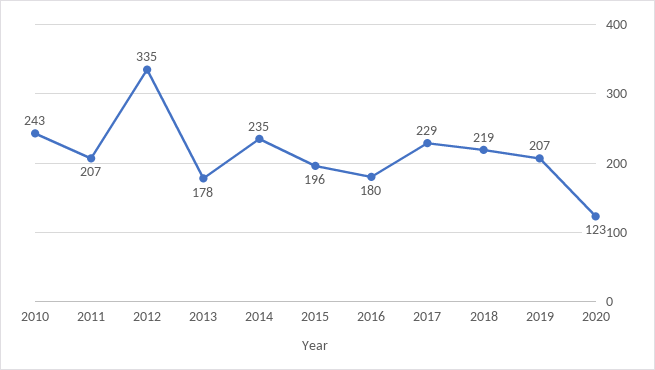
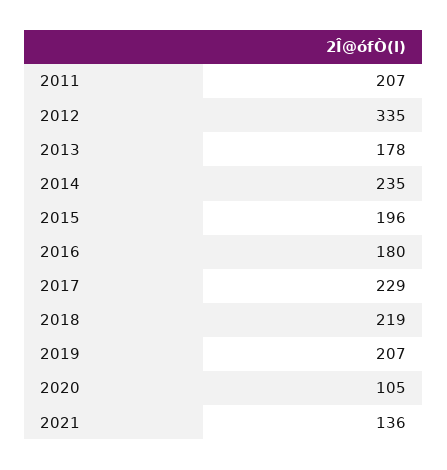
2010: 243 -> none
2020: 123 -> 105
2021: none -> 136

